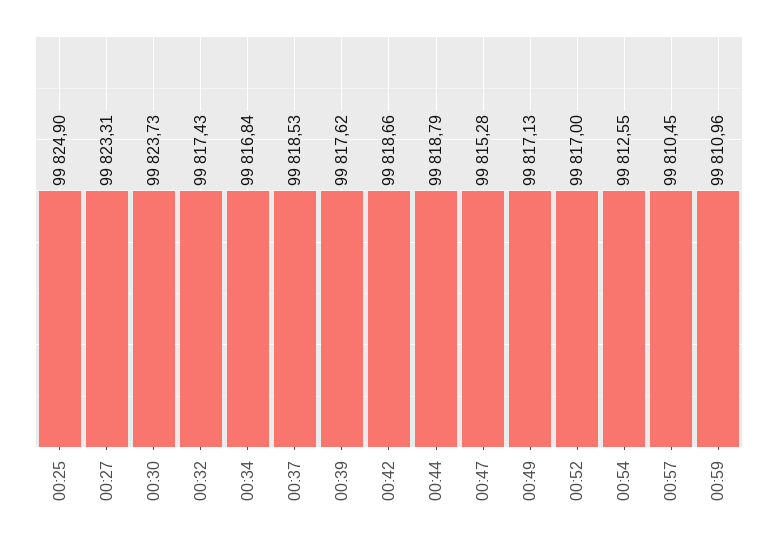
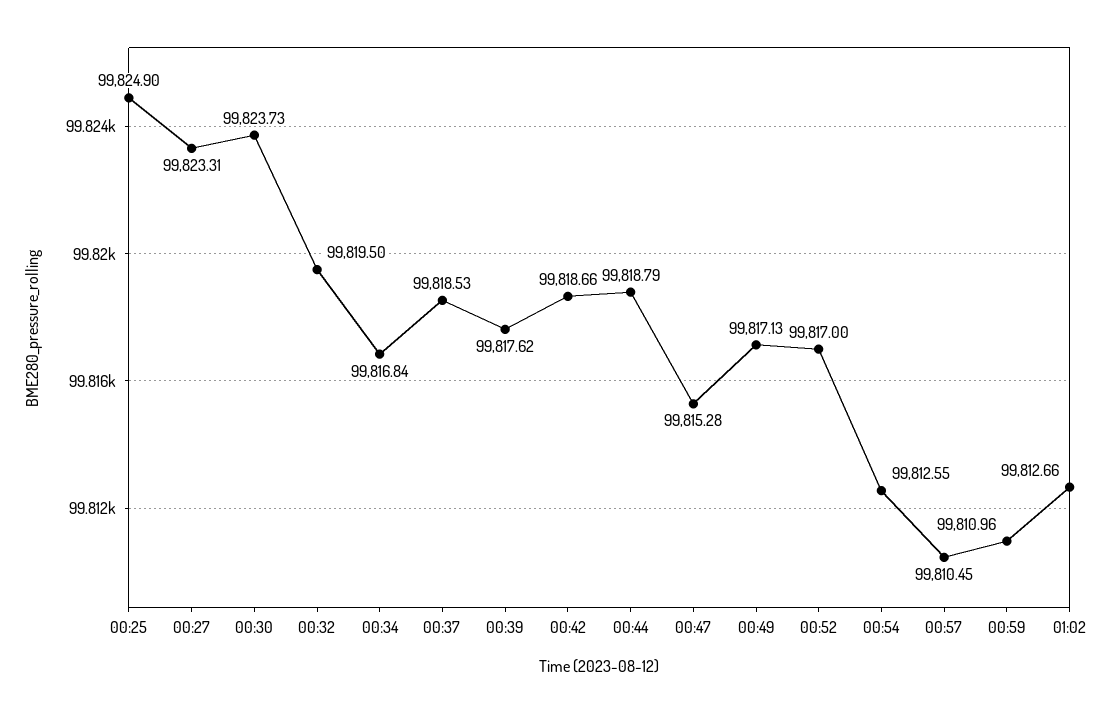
00:32: 99817.43 -> 99819.5
01:02: none -> 99812.66

